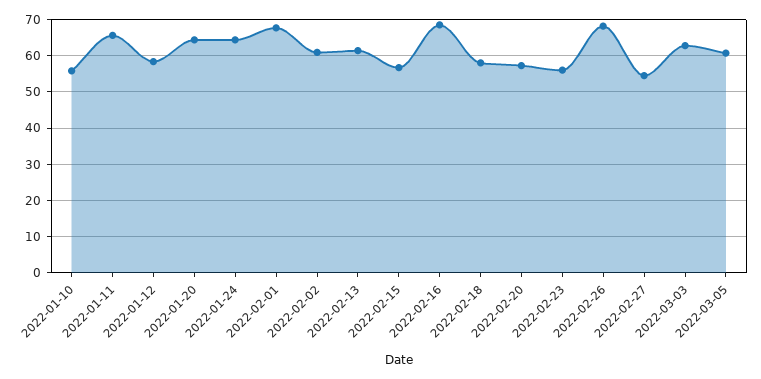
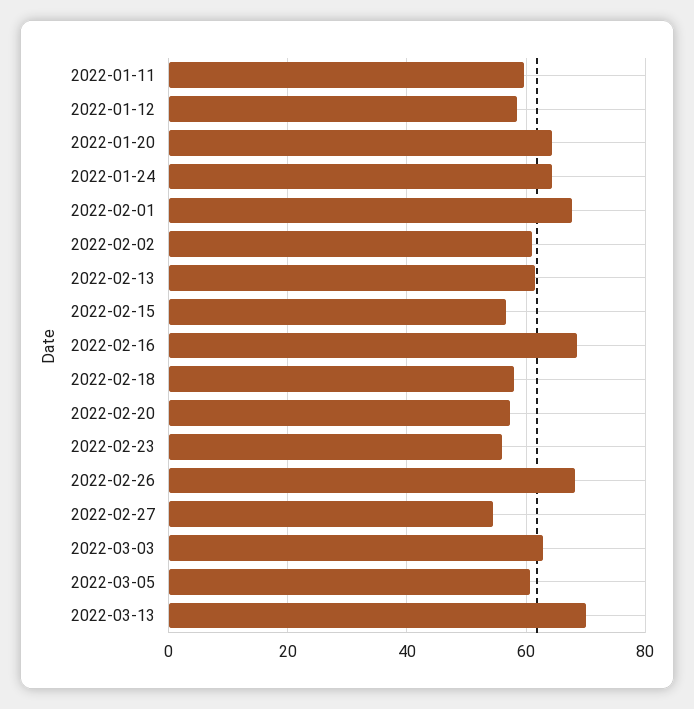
2022-01-10: 56 -> none
2022-01-11: 66 -> 60
2022-03-13: none -> 70

